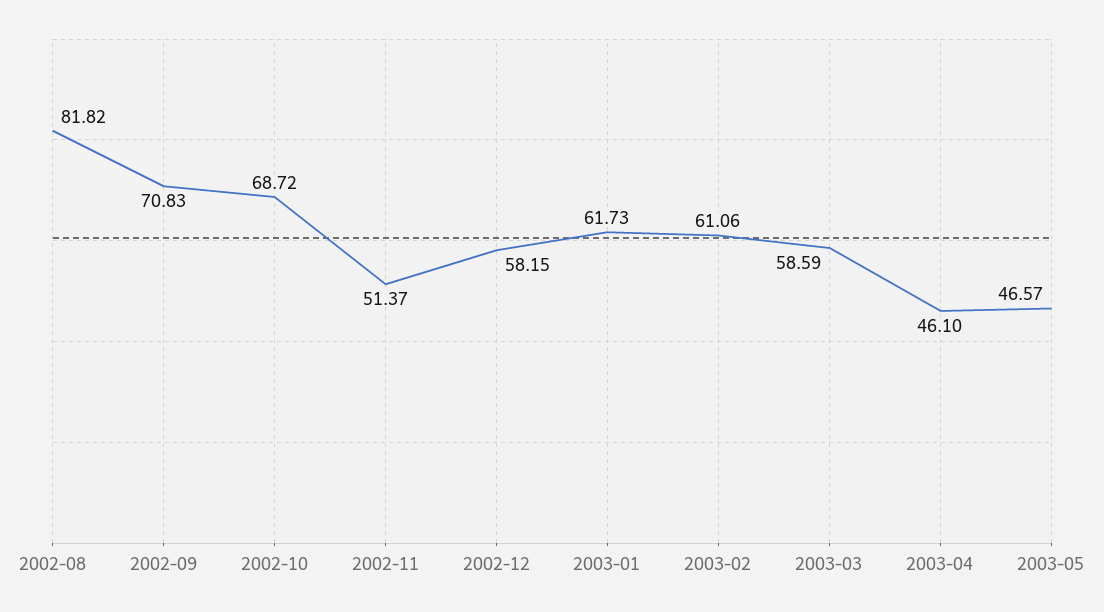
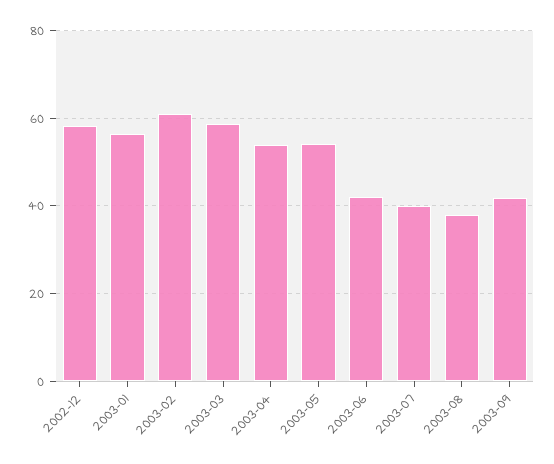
2002-08: 81.82 -> none
2002-09: 70.83 -> none
2002-10: 68.72 -> none
2002-11: 51.37 -> none
2003-01: 61.73 -> 56
2003-04: 46.1 -> 54
2003-05: 46.57 -> 54
2003-06: none -> 42
2003-07: none -> 40
2003-08: none -> 38
2003-09: none -> 42

